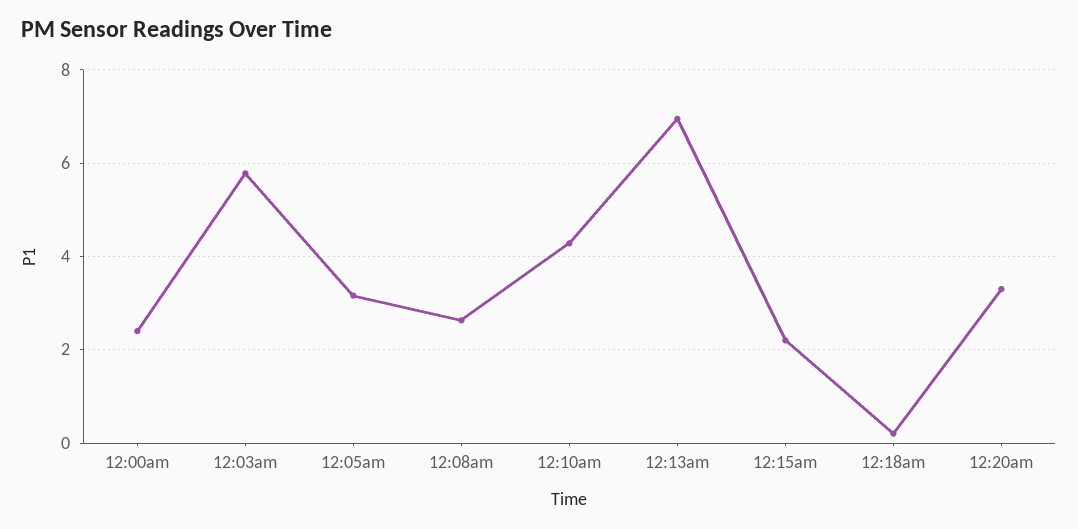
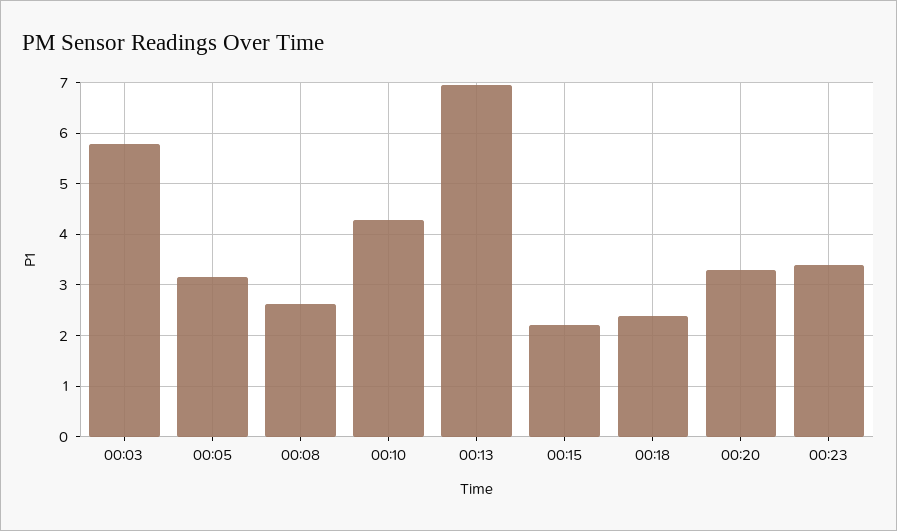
12:00am: 2.4 -> none
12:18am: 0.2 -> 2.4
00:23: none -> 3.4

